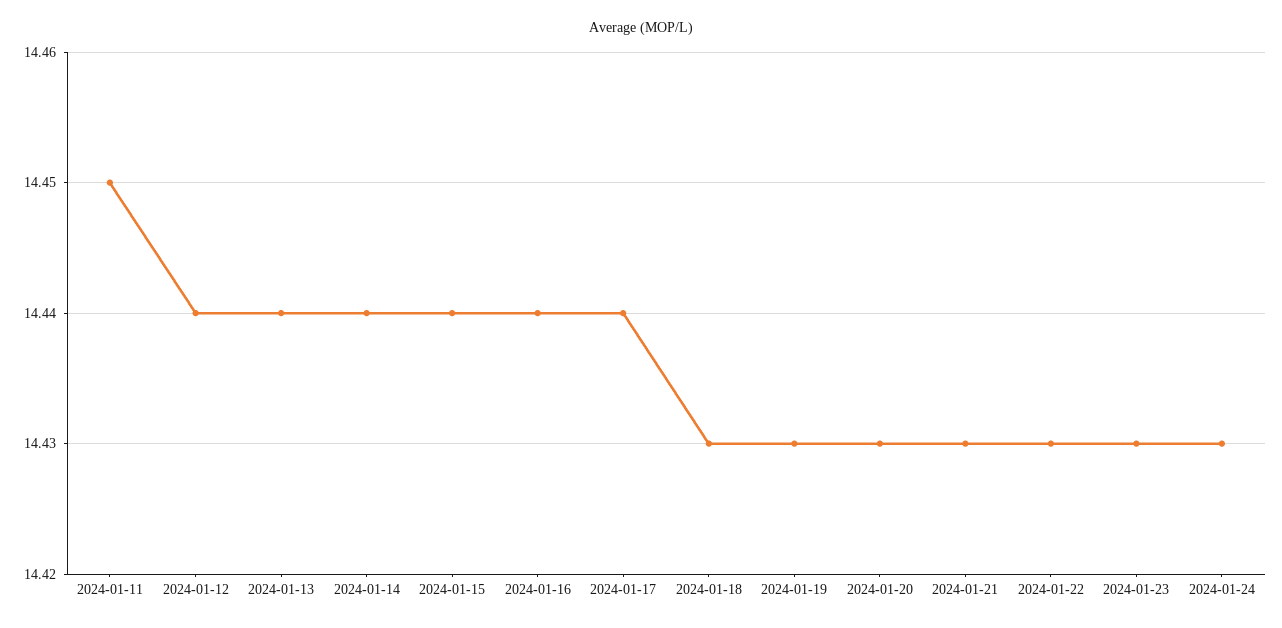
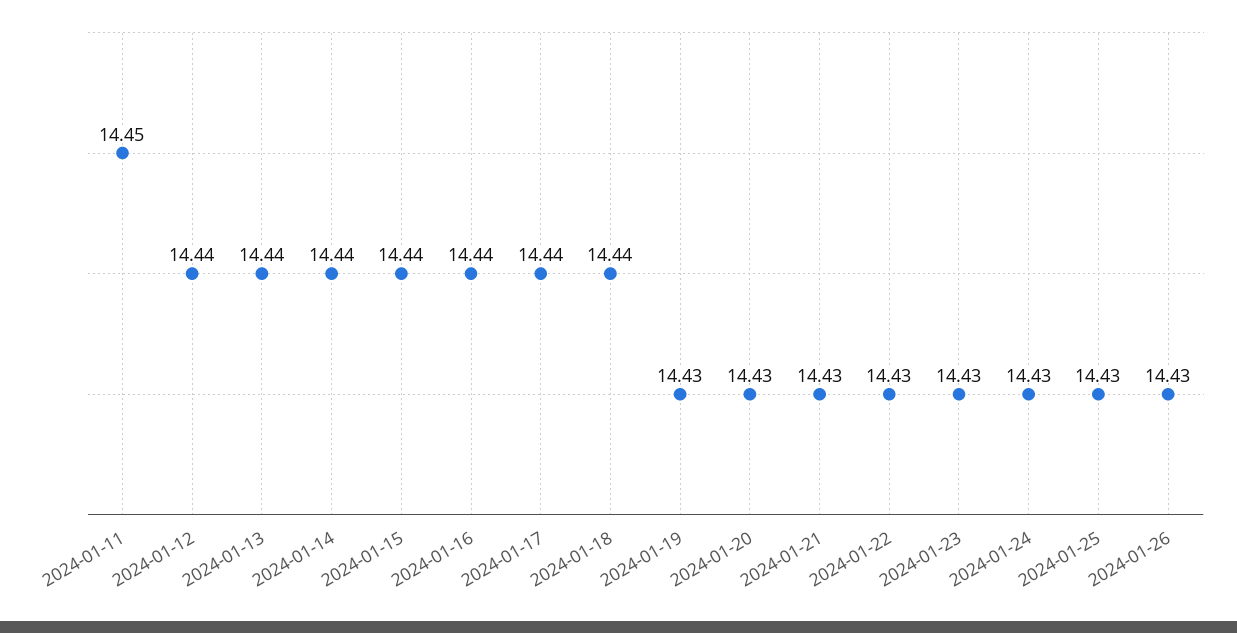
2024-01-18: 14.43 -> 14.44
2024-01-25: none -> 14.43
2024-01-26: none -> 14.43

